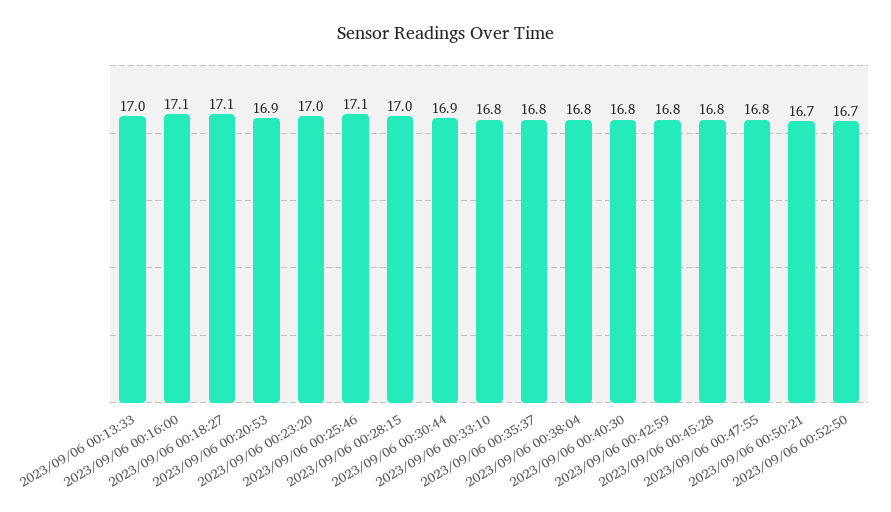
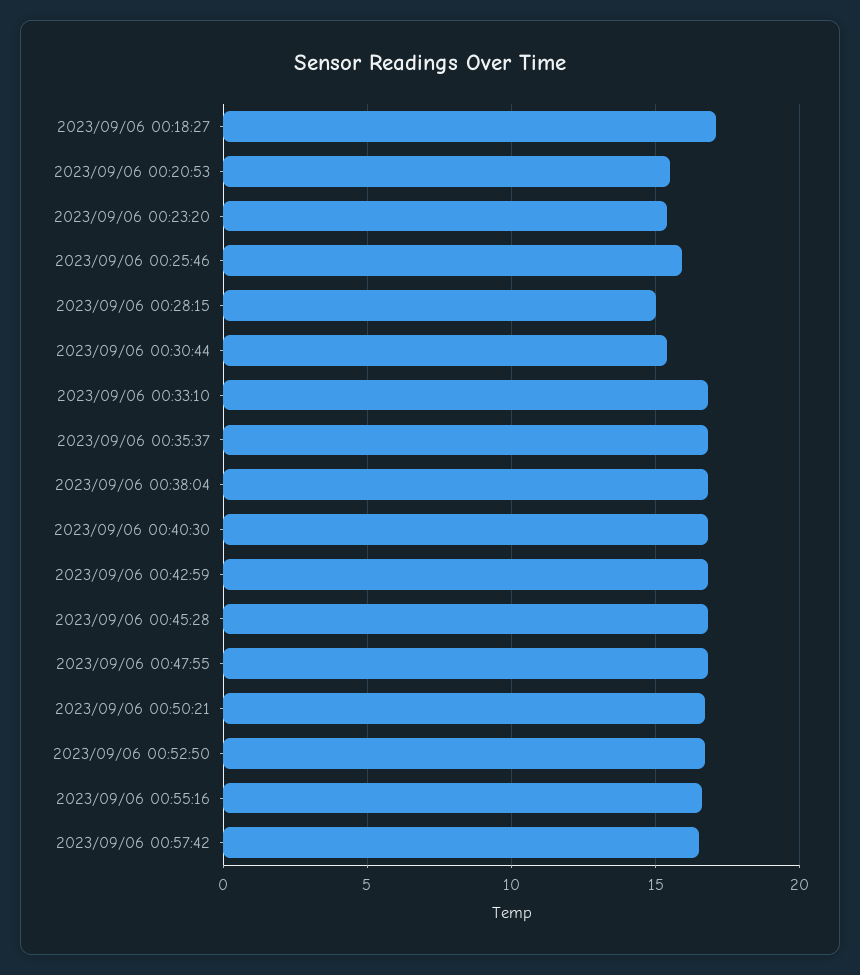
2023/09/06 00:13:33: 17 -> none
2023/09/06 00:16:00: 17.1 -> none
2023/09/06 00:20:53: 16.9 -> 15.5
2023/09/06 00:23:20: 17 -> 15.5
2023/09/06 00:25:46: 17.1 -> 16
2023/09/06 00:28:15: 17 -> 15
2023/09/06 00:30:44: 16.9 -> 15.5
2023/09/06 00:55:16: none -> 16.5
2023/09/06 00:57:42: none -> 16.5

